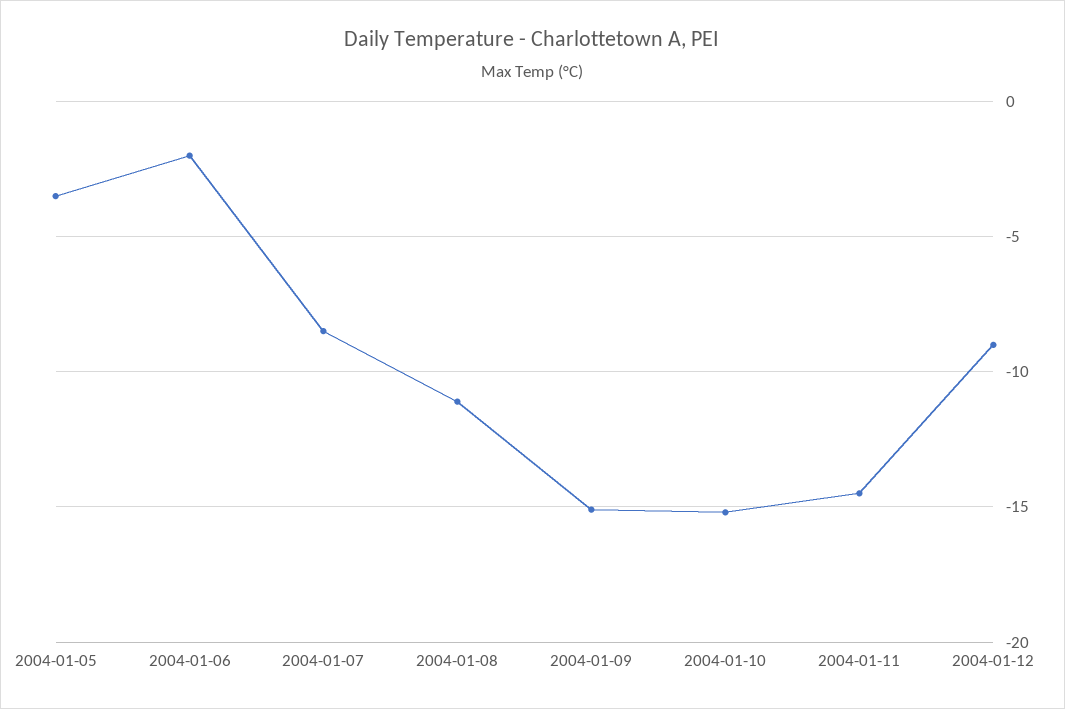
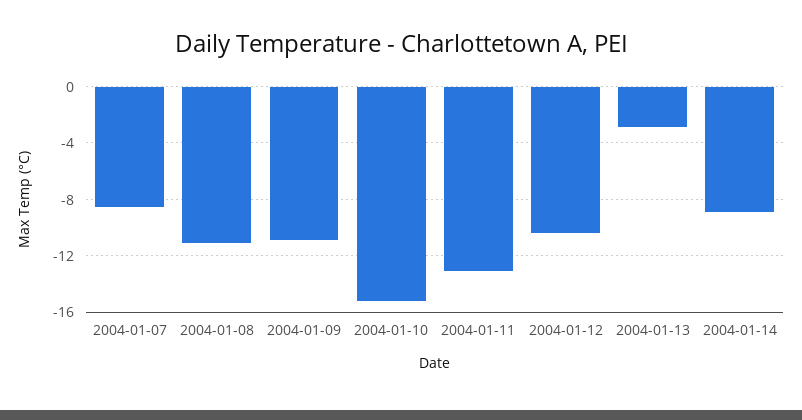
2004-01-05: -3.5 -> none
2004-01-06: -2 -> none
2004-01-09: -15 -> -11
2004-01-11: -14.5 -> -13
2004-01-12: -9 -> -10.5
2004-01-13: none -> -3
2004-01-14: none -> -9

